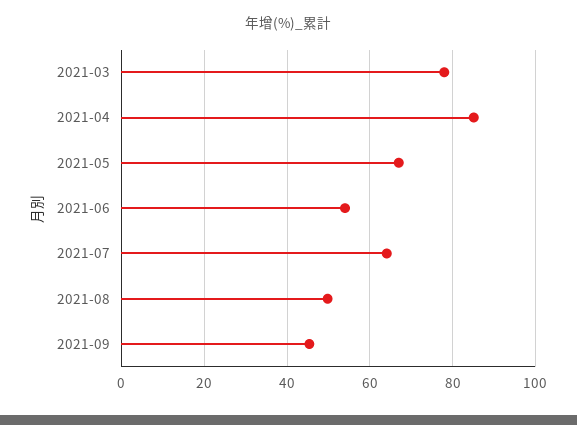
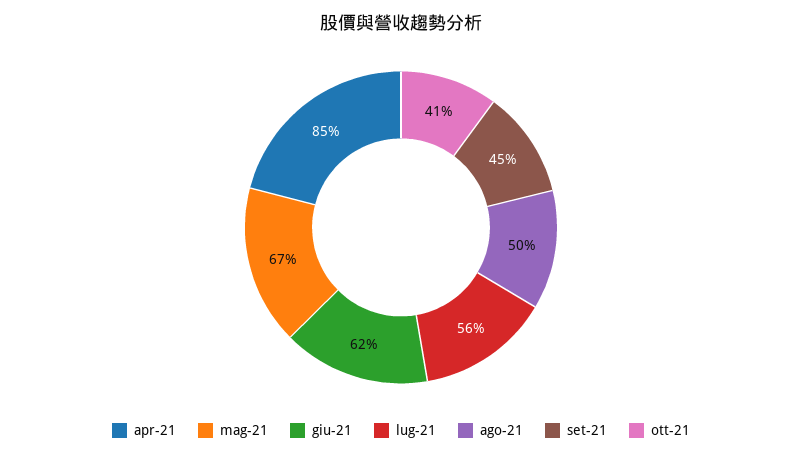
2021-03: 78 -> none
2021-06: 54 -> 62
2021-07: 64 -> 56
ott-21: none -> 41

